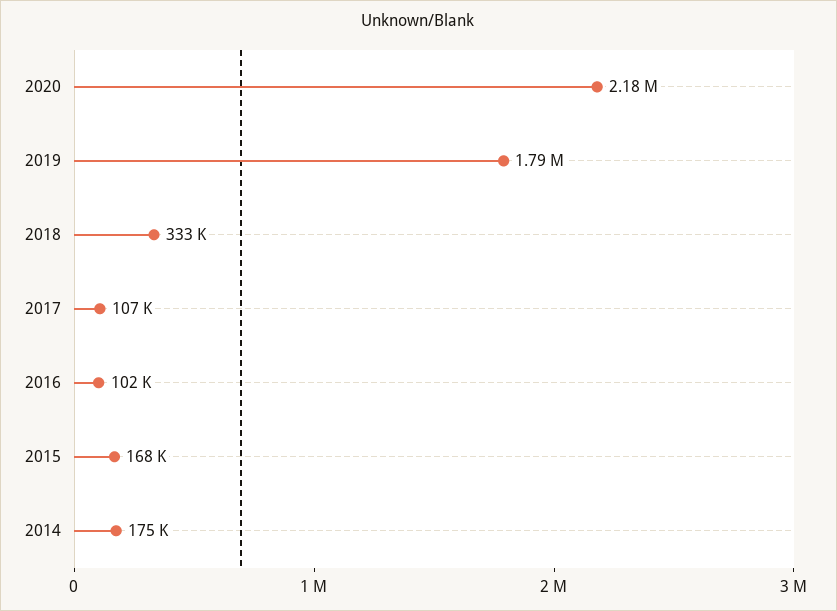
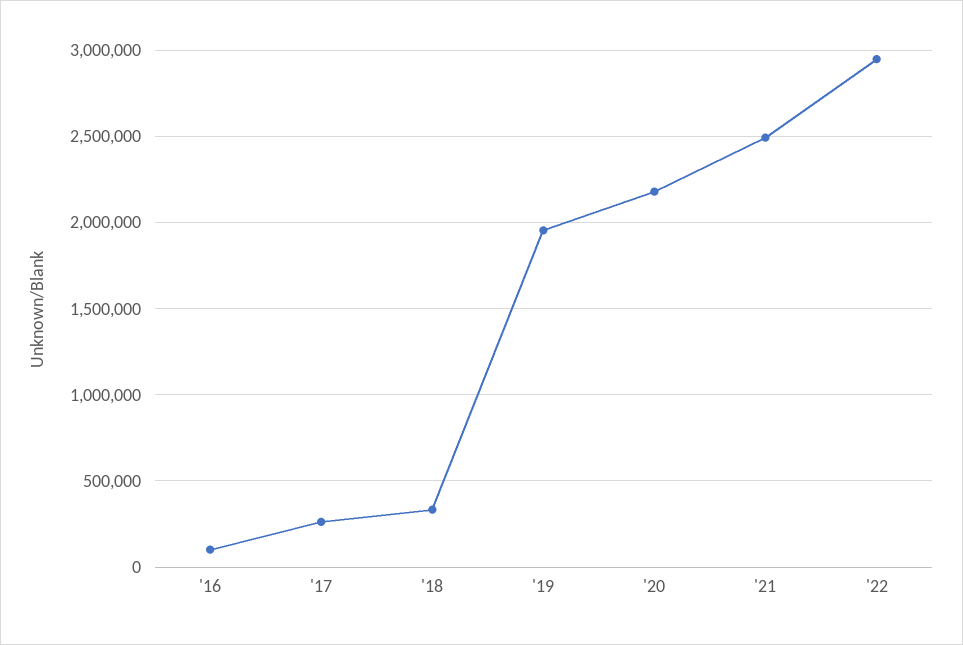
2019: 1790000 -> 1950000
2017: 107000 -> 250000
2015: 168000 -> none
2014: 175000 -> none
'21: none -> 2500000
'22: none -> 2950000

